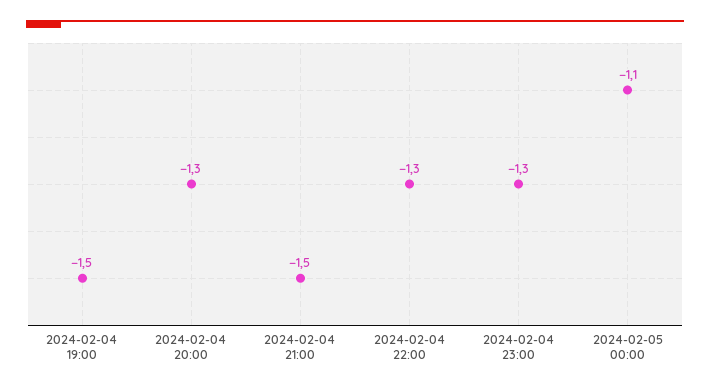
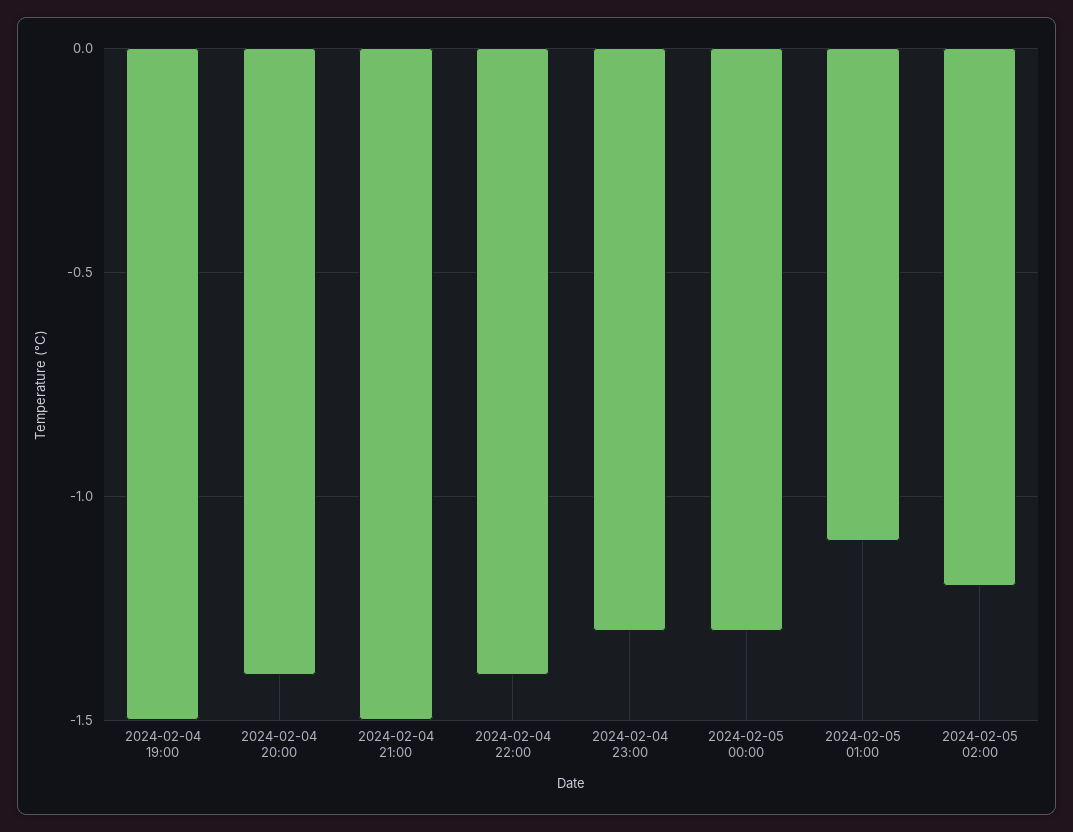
2024-02-04 20:00: -1.3 -> -1.4
2024-02-04 22:00: -1.3 -> -1.4
2024-02-05 00:00: -1.1 -> -1.3
2024-02-05 01:00: none -> -1.1
2024-02-05 02:00: none -> -1.2

